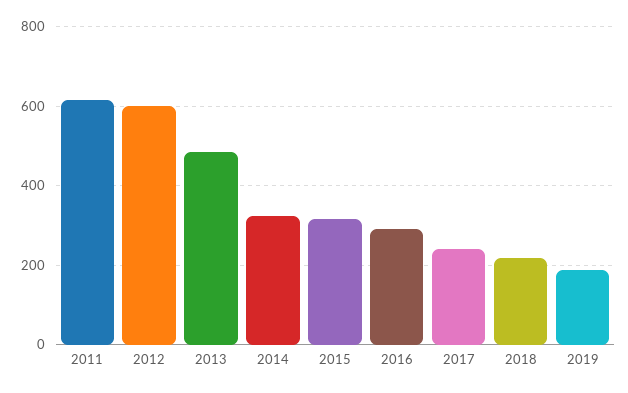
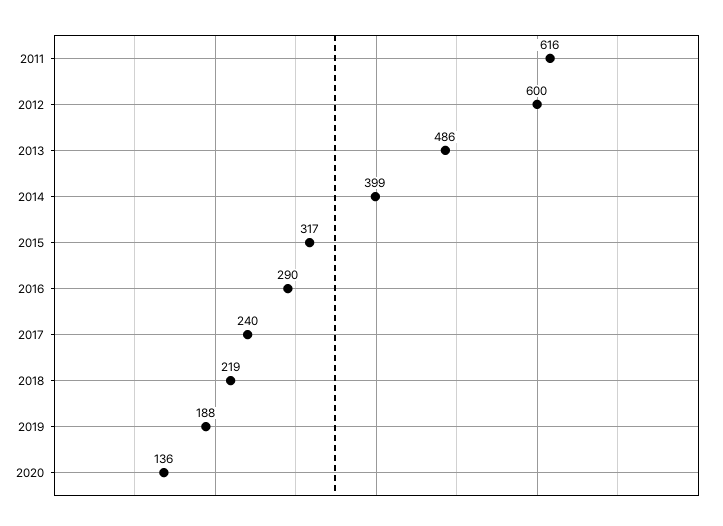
2014: 320 -> 399
2020: none -> 136

